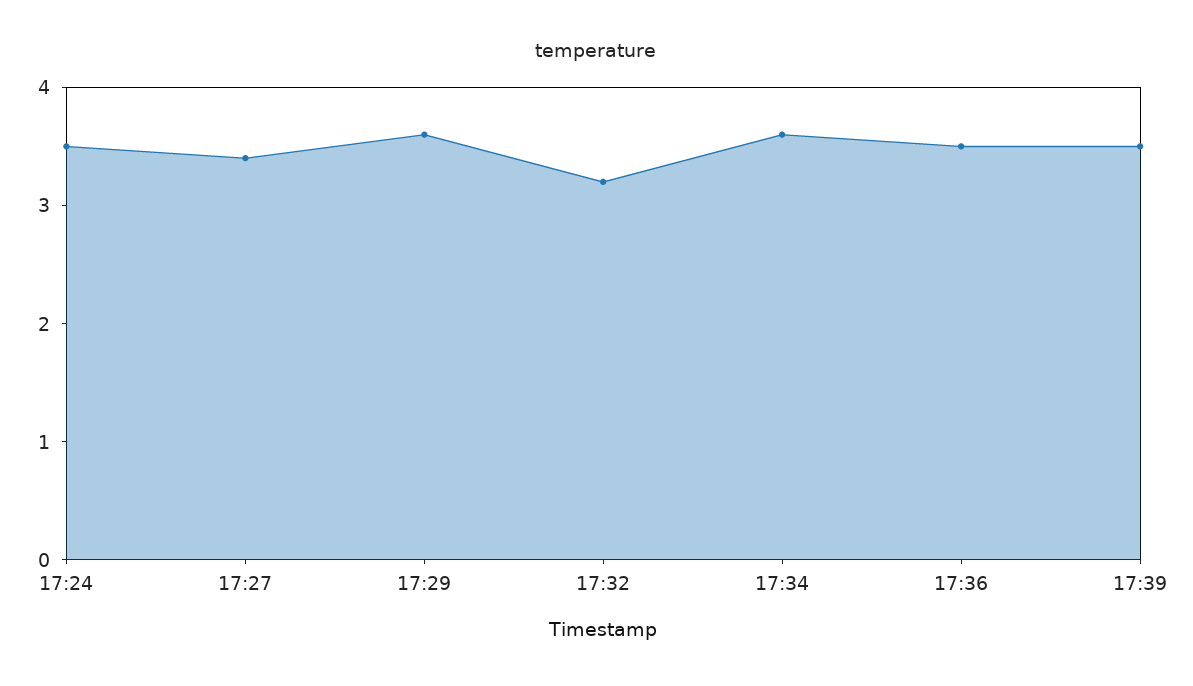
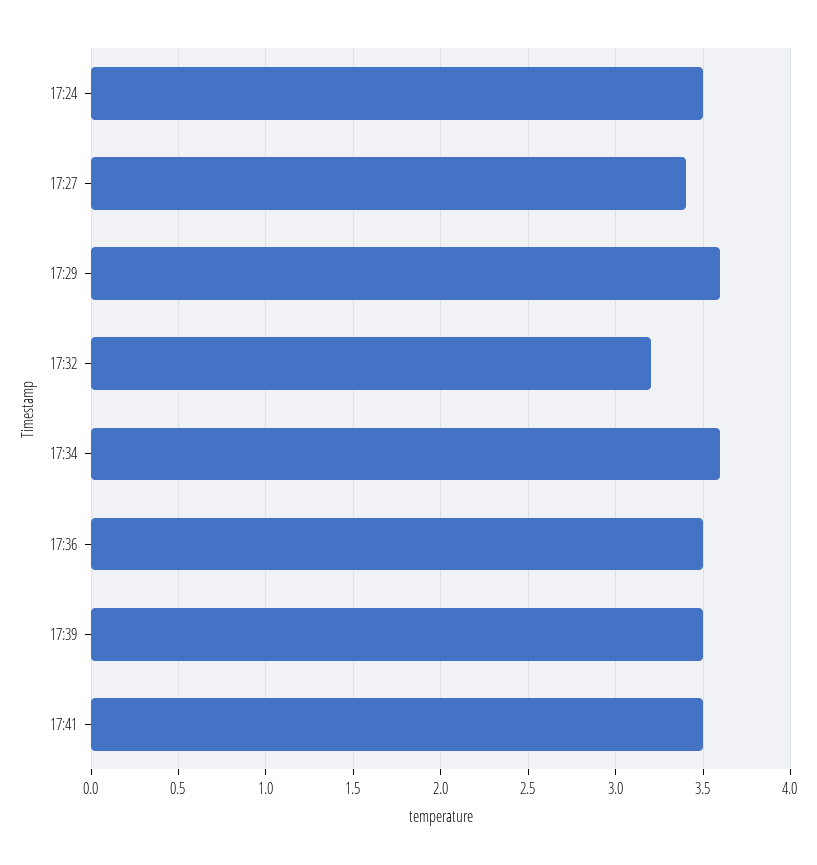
17:41: none -> 3.5

